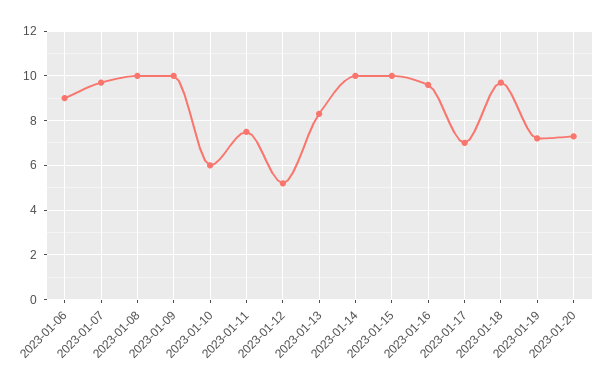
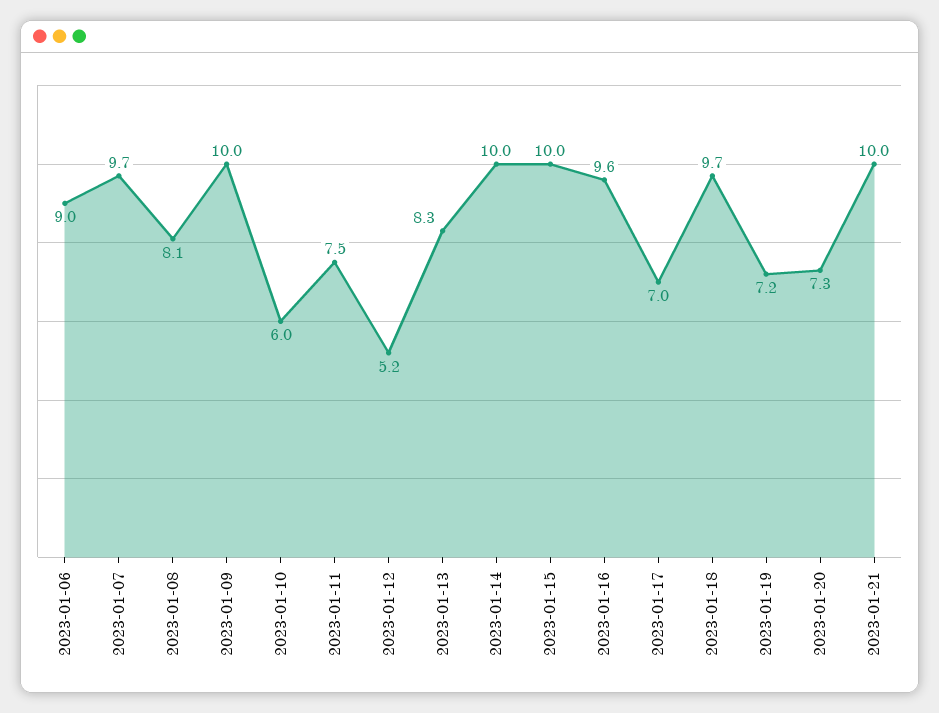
2023-01-08: 10 -> 8.1
2023-01-21: none -> 10

